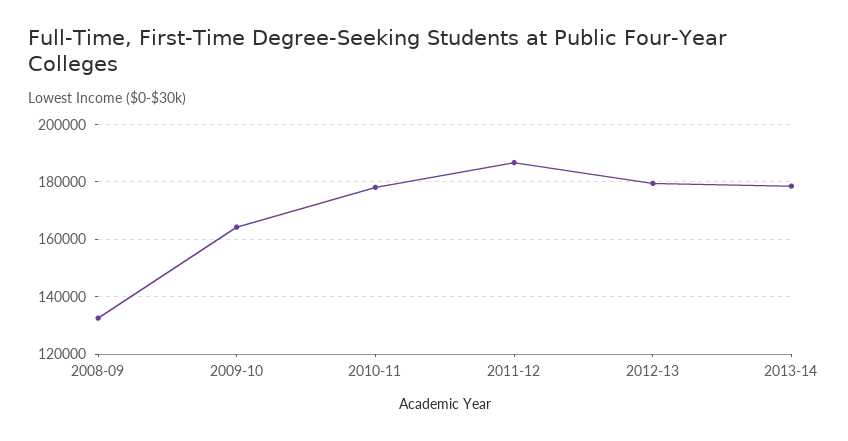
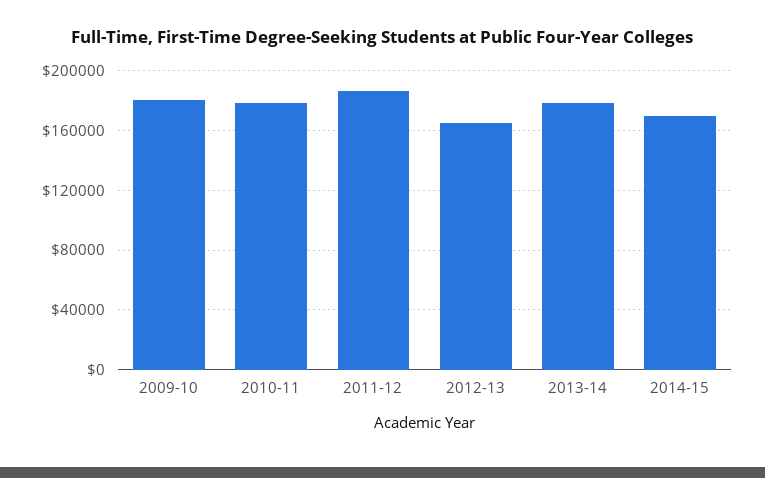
2008-09: 132500 -> none
2009-10: 165000 -> 180000
2012-13: 180000 -> 165000
2014-15: none -> 170000

